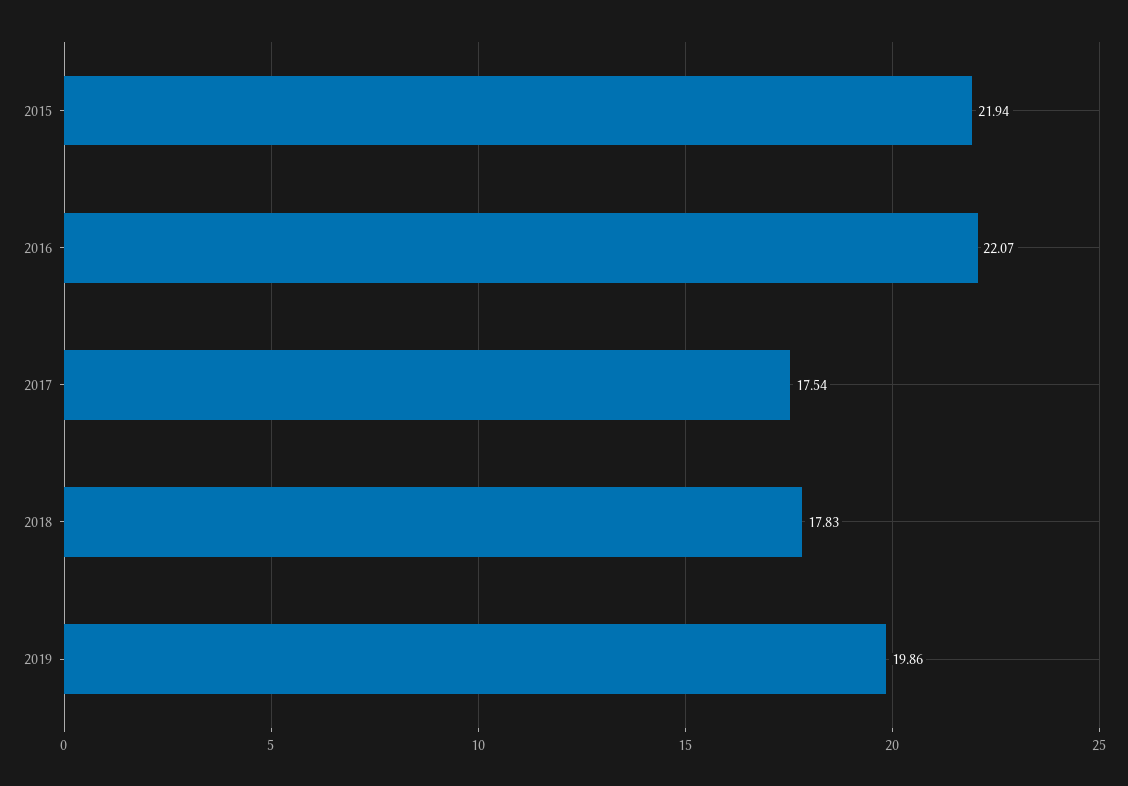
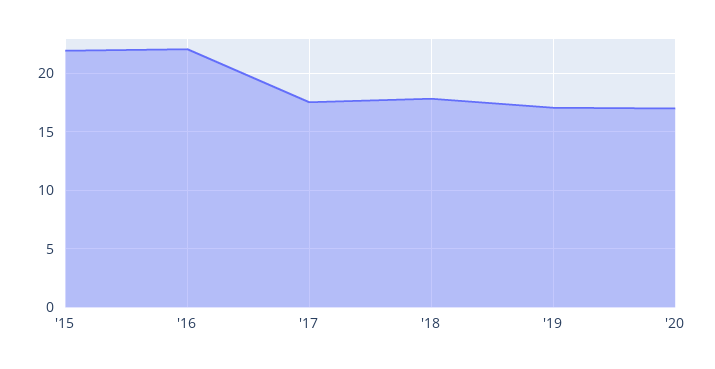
2019: 19.86 -> 17
'20: none -> 17

